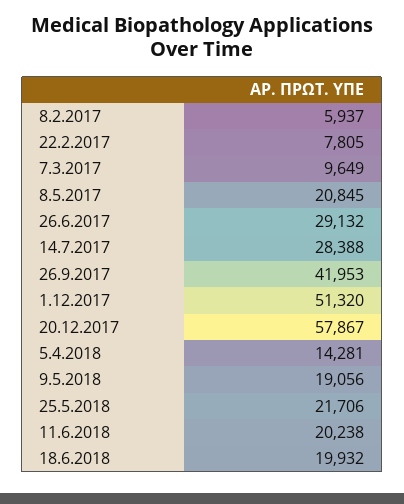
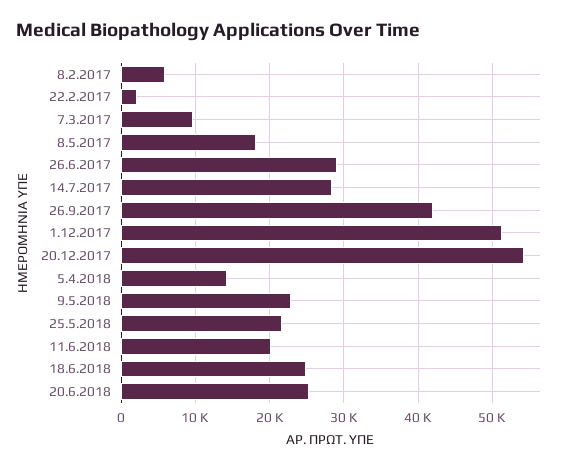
22.2.2017: 7805 -> 2000
8.5.2017: 20845 -> 18000
20.12.2017: 57867 -> 54000
9.5.2018: 19056 -> 23000
18.6.2018: 19932 -> 25000
20.6.2018: none -> 25000

